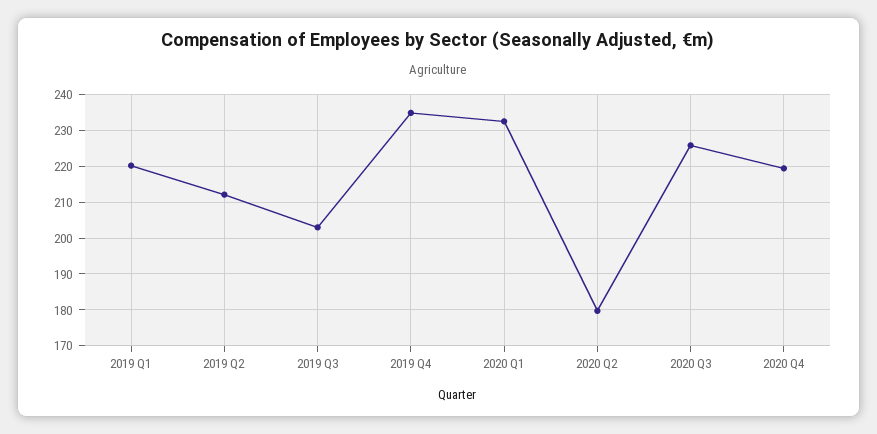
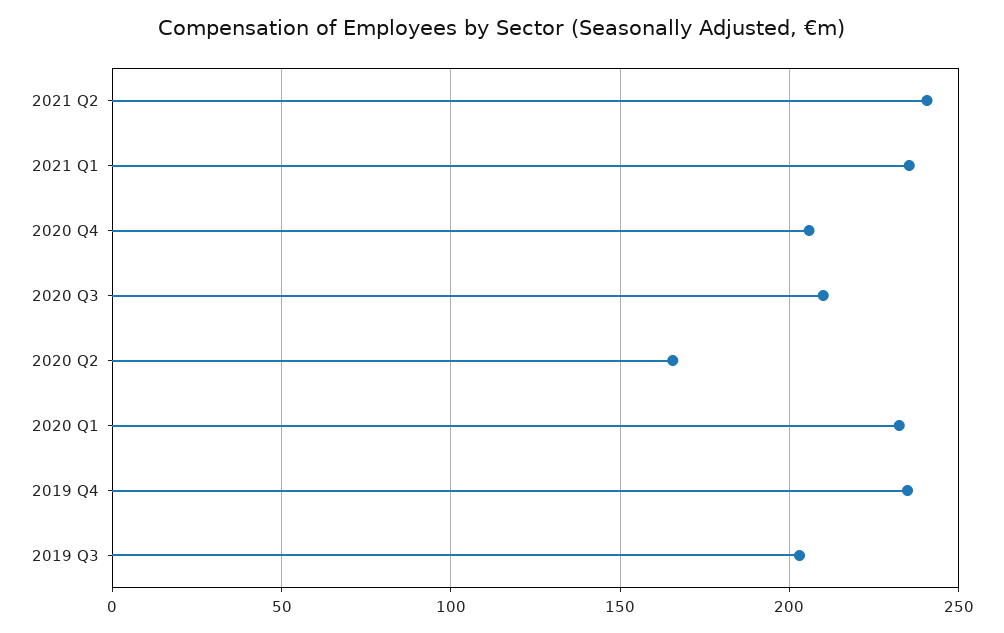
2019 Q1: 220 -> none
2019 Q2: 212 -> none
2020 Q2: 180 -> 165
2020 Q3: 226 -> 210
2020 Q4: 220 -> 205
2021 Q2: none -> 240
2021 Q1: none -> 235

